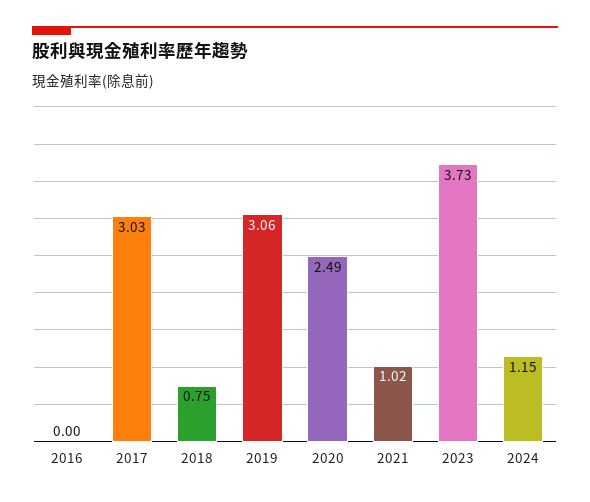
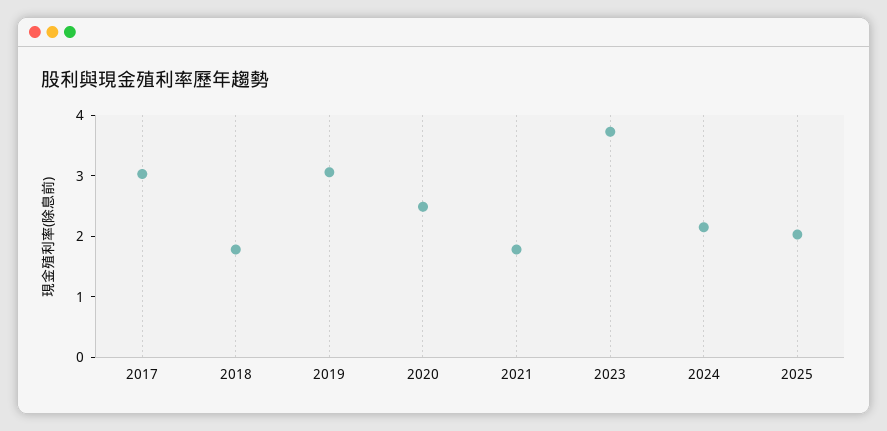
2016: 0 -> none
2018: 0.75 -> 1.8
2021: 1.02 -> 1.8
2024: 1.15 -> 2.2
2025: none -> 2

